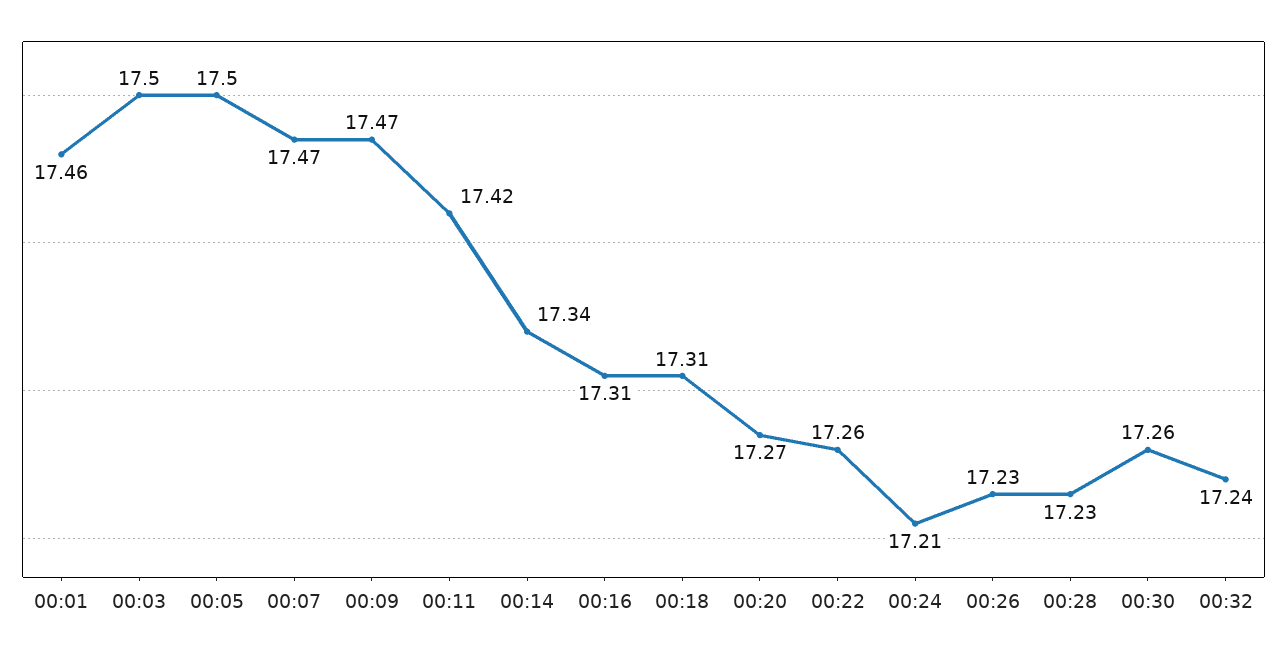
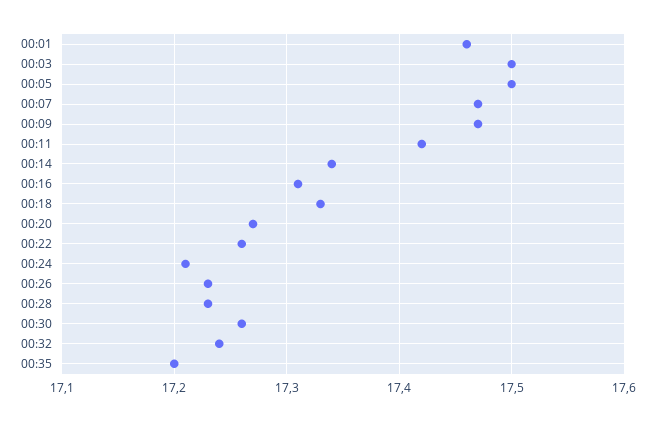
00:18: 17.31 -> 17.33
00:35: none -> 17.2

